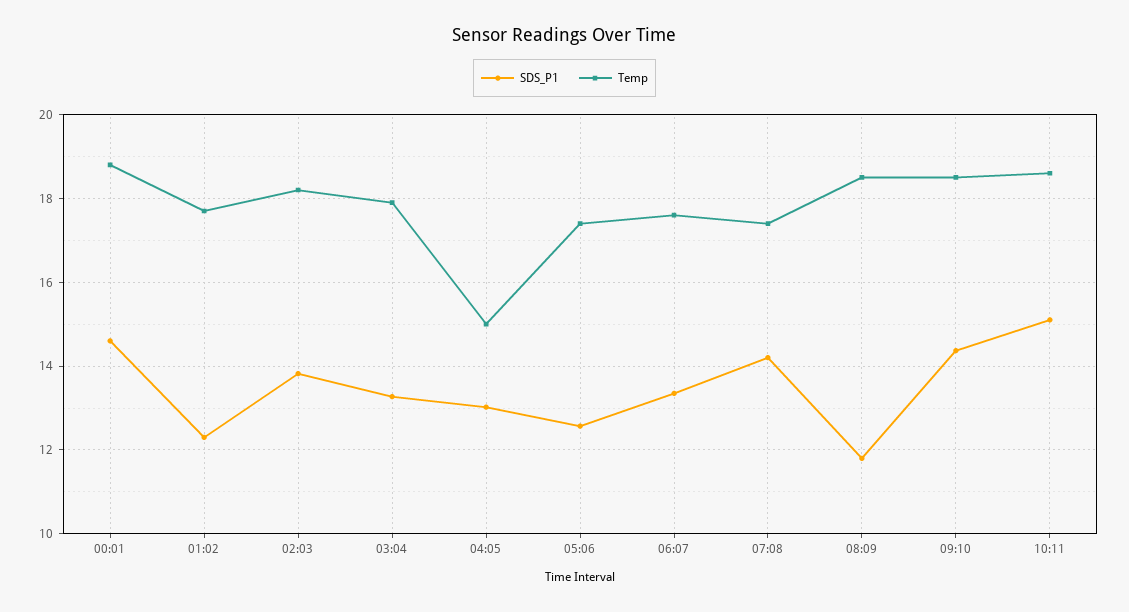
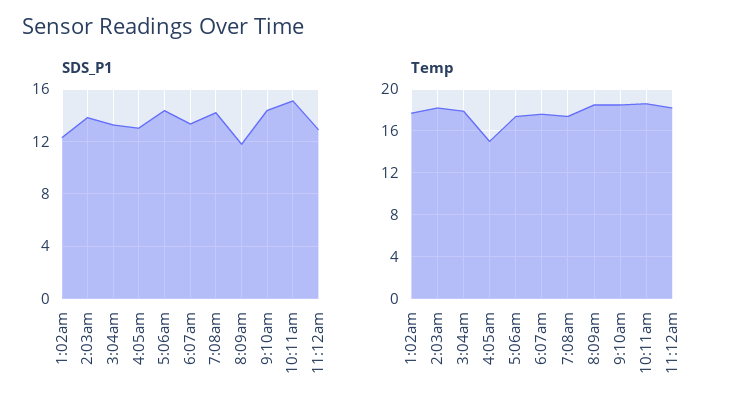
SDS_P1, 00:01: 14.6 -> none
Temp, 00:01: 18.8 -> none
SDS_P1, 05:06: 12.6 -> 14.5
SDS_P1, 11:12am: none -> 13
Temp, 11:12am: none -> 18

